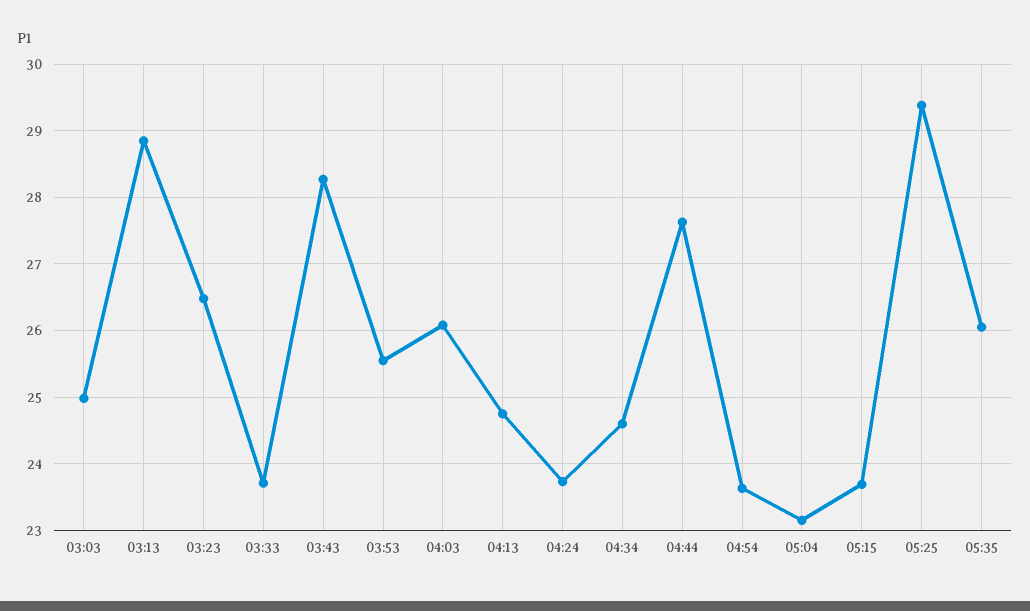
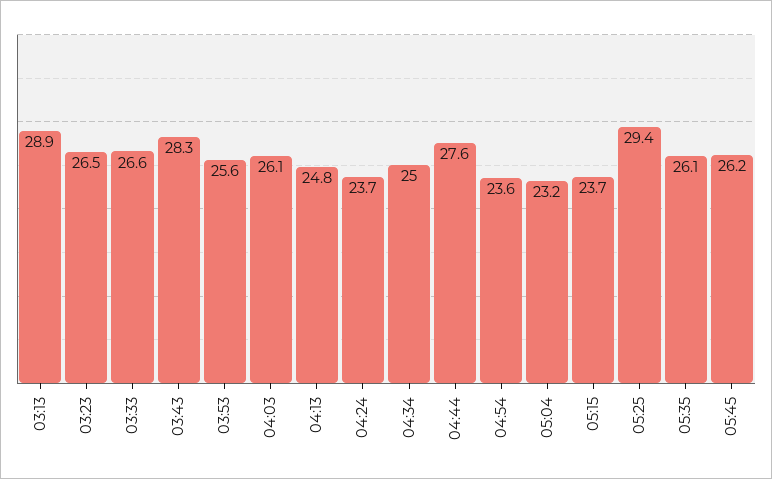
03:03: 25 -> none
03:33: 23.7 -> 26.6
04:34: 24.6 -> 25
05:45: none -> 26.2

